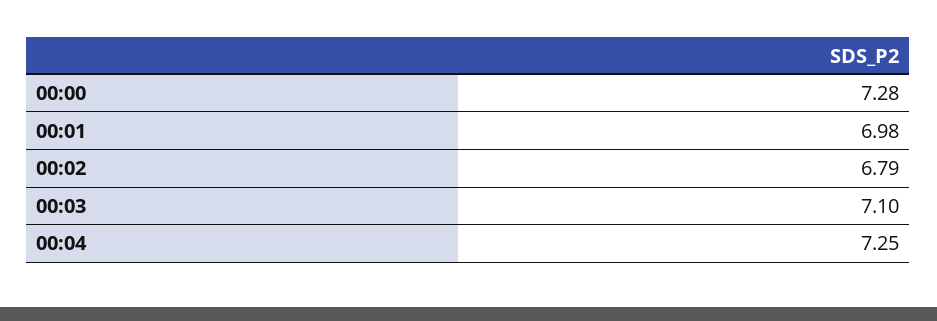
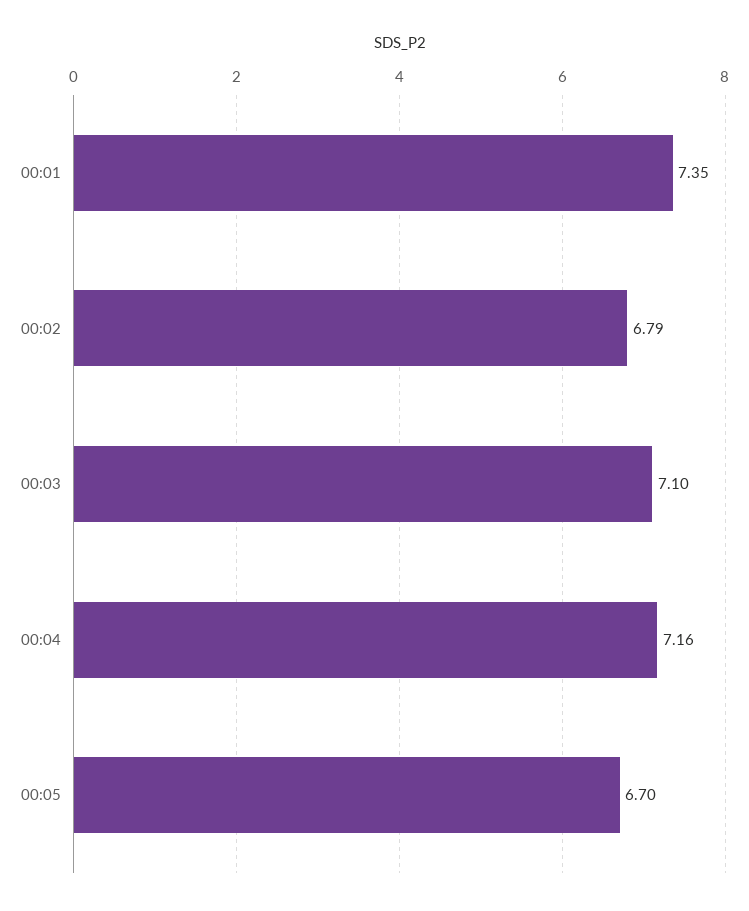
00:00: 7.28 -> none
00:01: 6.98 -> 7.35
00:04: 7.25 -> 7.16
00:05: none -> 6.7

